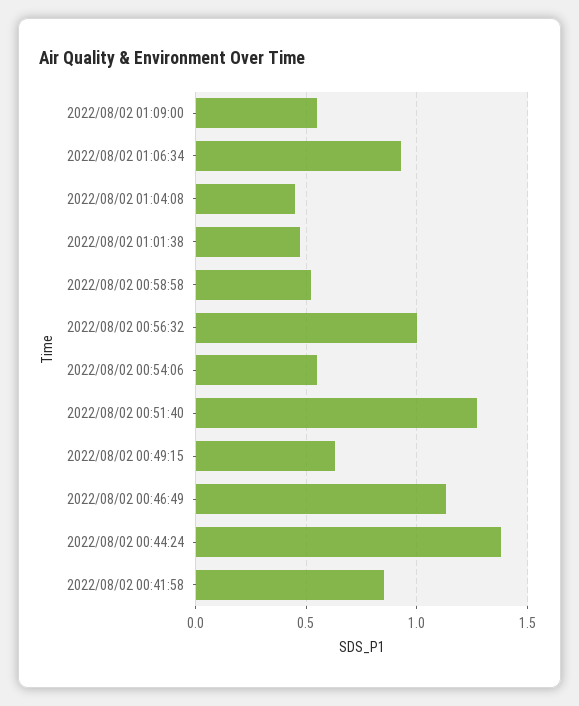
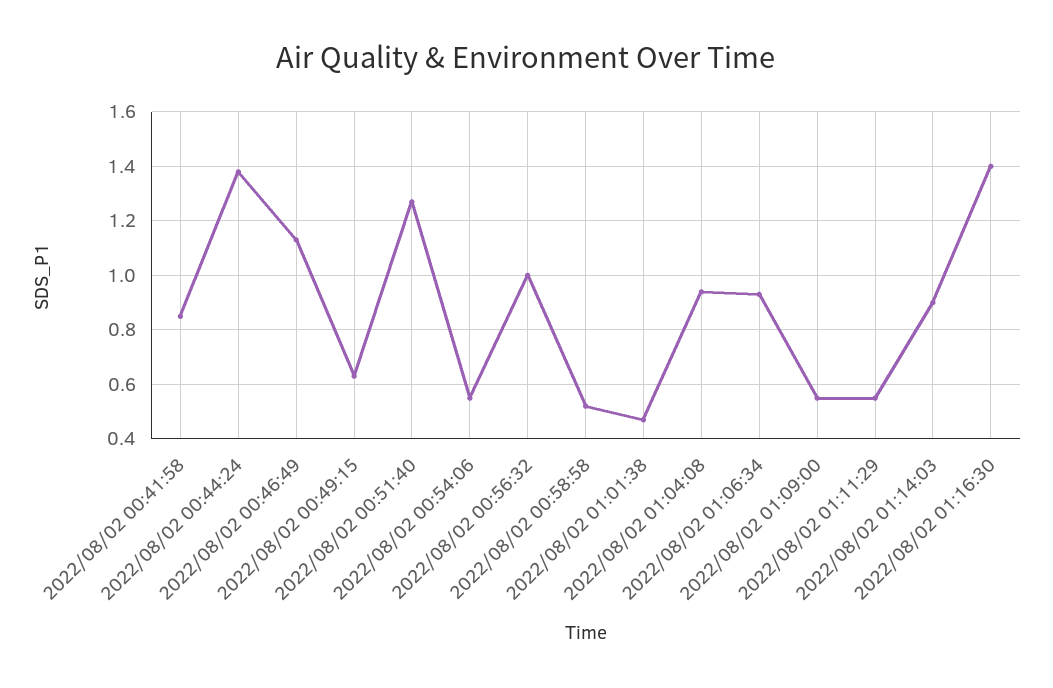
2022/08/02 01:04:08: 0.45 -> 0.95
2022/08/02 01:11:29: none -> 0.55
2022/08/02 01:14:03: none -> 0.9
2022/08/02 01:16:30: none -> 1.4

